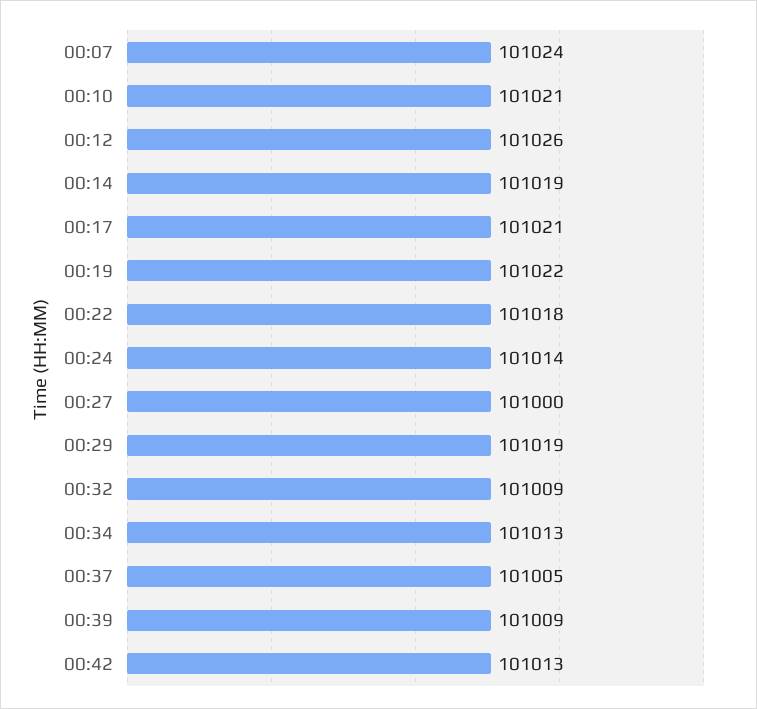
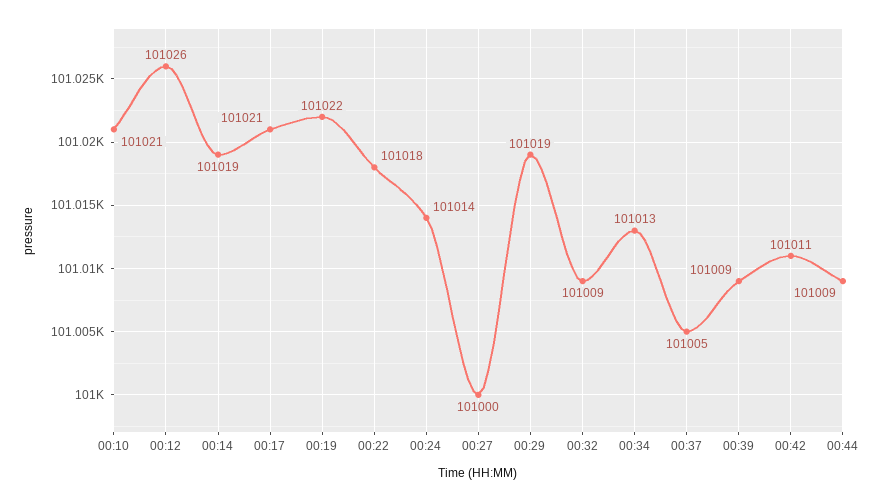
00:07: 101024 -> none
00:42: 101013 -> 101011
00:44: none -> 101009

